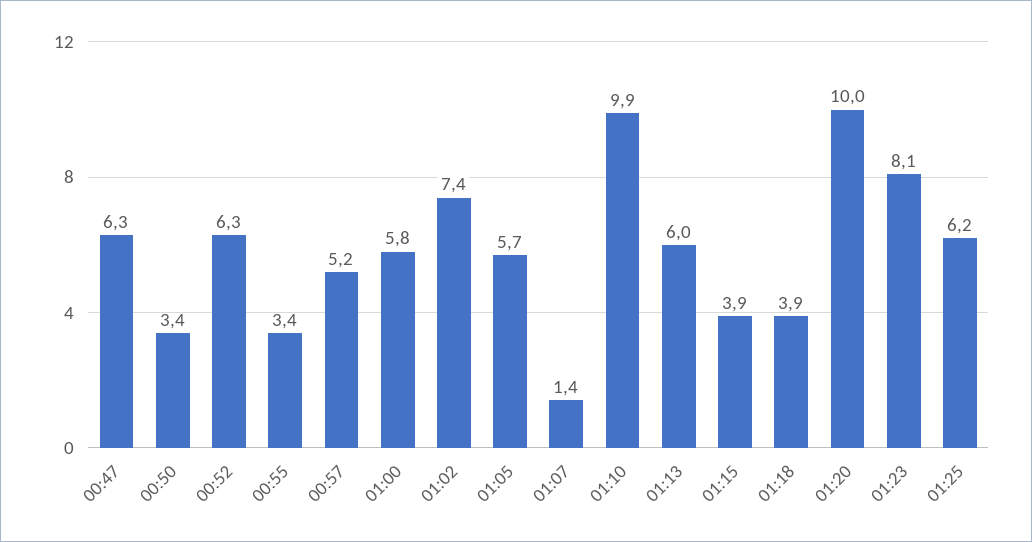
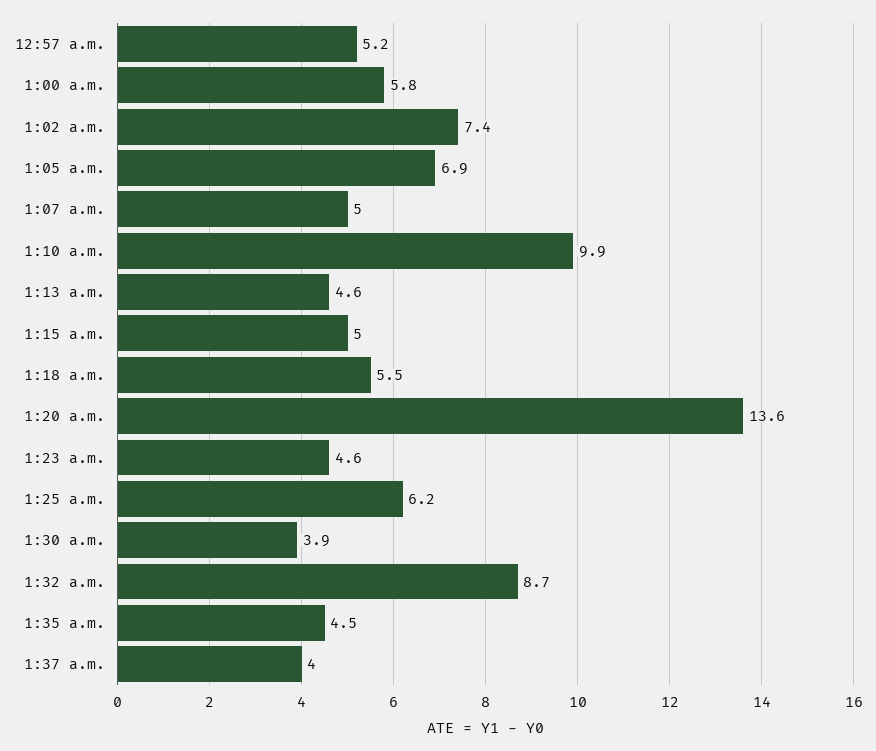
00:47: 6.3 -> none
00:50: 3.4 -> none
00:52: 6.3 -> none
00:55: 3.4 -> none
01:05: 5.7 -> 6.9
01:07: 1.4 -> 5
01:13: 6 -> 4.6
01:15: 3.9 -> 5
01:18: 3.9 -> 5.5
01:20: 10 -> 13.6
01:23: 8.1 -> 4.6
1:30 a.m.: none -> 3.9
1:32 a.m.: none -> 8.7
1:35 a.m.: none -> 4.5
1:37 a.m.: none -> 4

